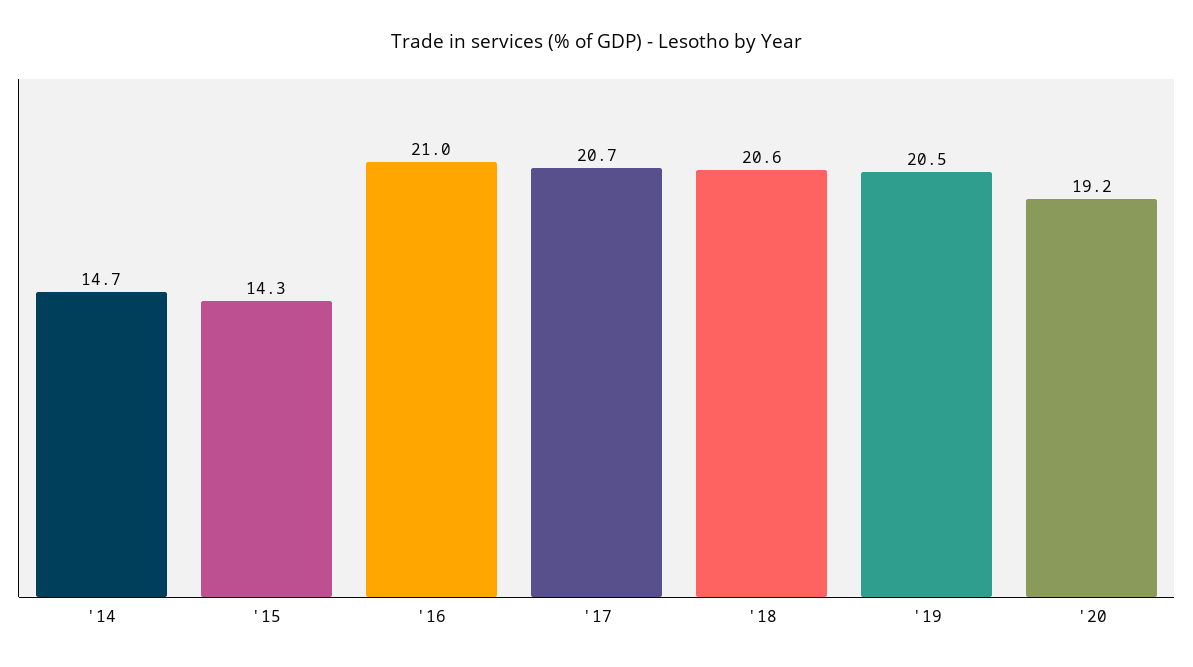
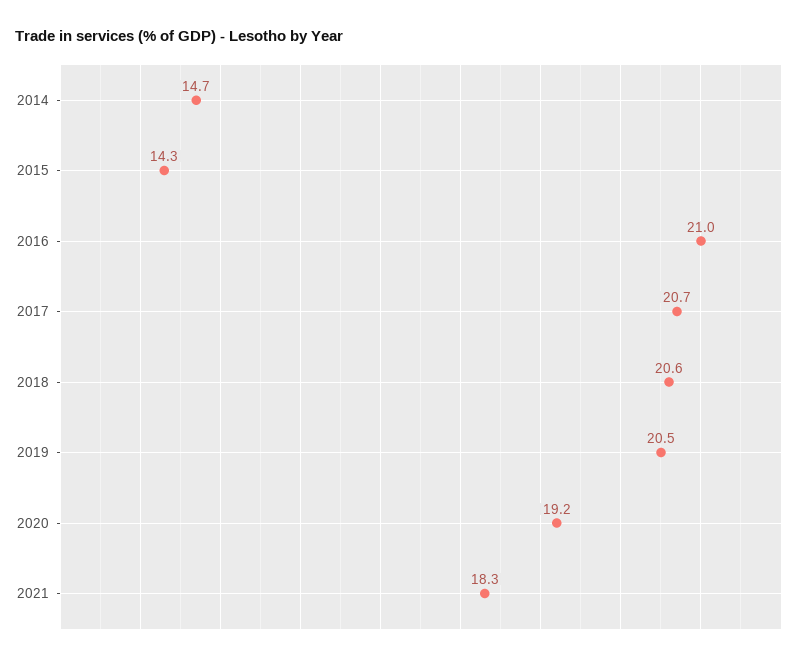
2021: none -> 18.3

